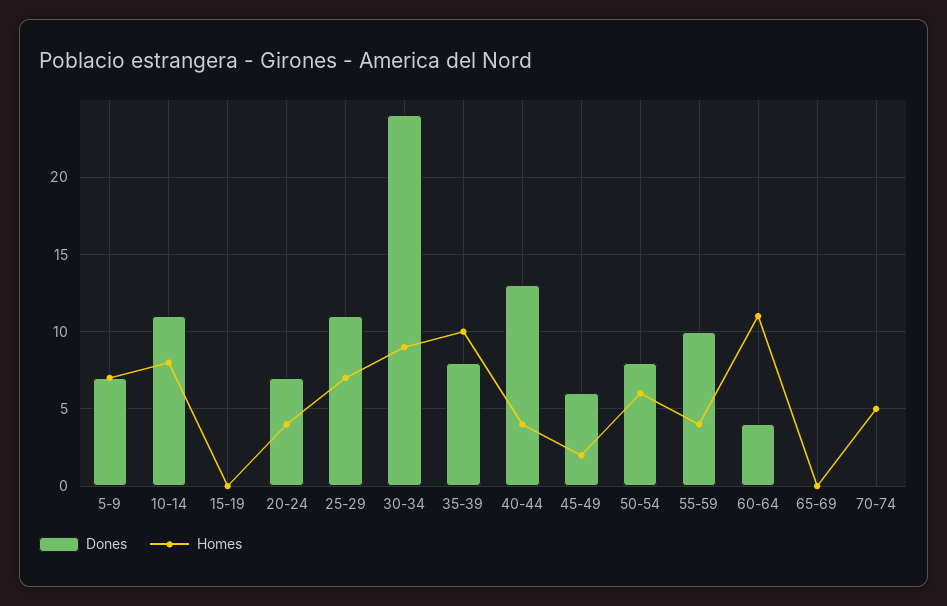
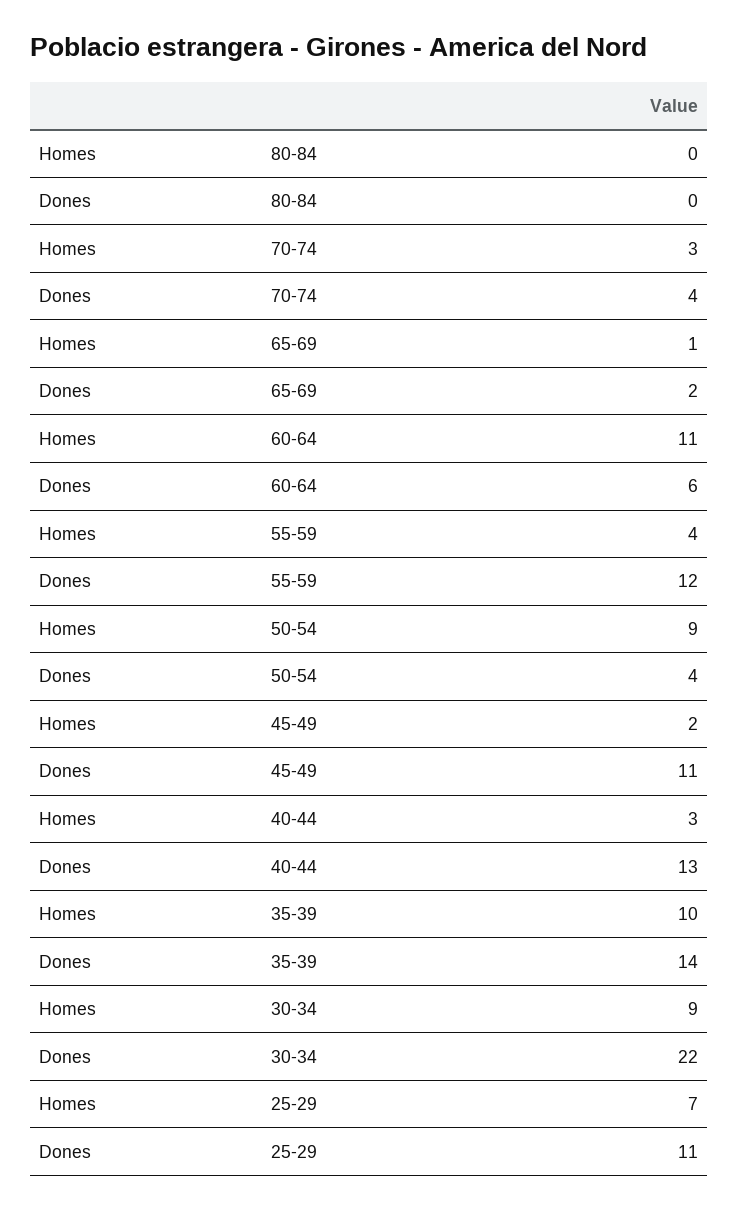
Dones, 5-9: 7 -> none
Homes, 5-9: 7 -> none
Dones, 10-14: 11 -> none
Homes, 10-14: 8 -> none
Dones, 15-19: 0 -> none
Homes, 15-19: 0 -> none
Dones, 20-24: 7 -> none
Homes, 20-24: 4 -> none
Dones, 30-34: 24 -> 22
Dones, 35-39: 8 -> 14
Homes, 40-44: 4 -> 3
Dones, 45-49: 6 -> 11
Dones, 50-54: 8 -> 4
Homes, 50-54: 6 -> 9
Dones, 55-59: 10 -> 12
Dones, 60-64: 4 -> 6
Dones, 65-69: 0 -> 2
Homes, 65-69: 0 -> 1
Dones, 70-74: 0 -> 4
Homes, 70-74: 5 -> 3
Homes, 80-84: none -> 0
Dones, 80-84: none -> 0

